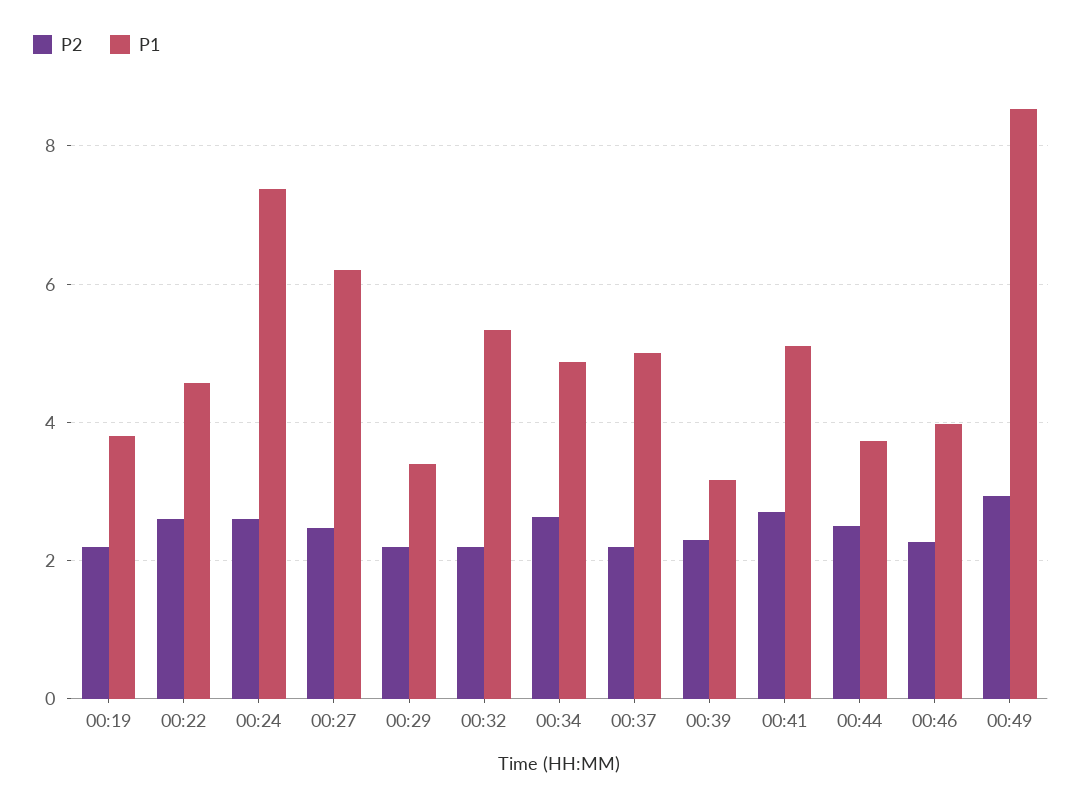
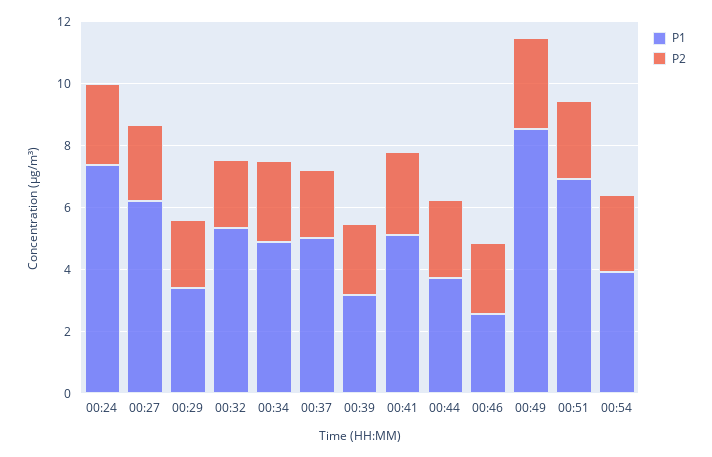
P2, 00:19: 2.2 -> none
P1, 00:19: 3.8 -> none
P2, 00:22: 2.6 -> none
P1, 00:22: 4.6 -> none
P1, 00:46: 4 -> 2.5
P1, 00:51: none -> 7
P2, 00:51: none -> 2.5
P1, 00:54: none -> 4
P2, 00:54: none -> 2.5

